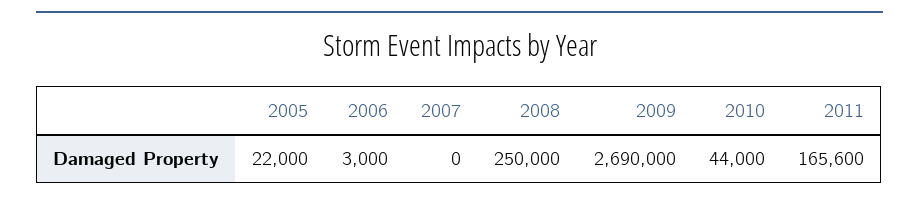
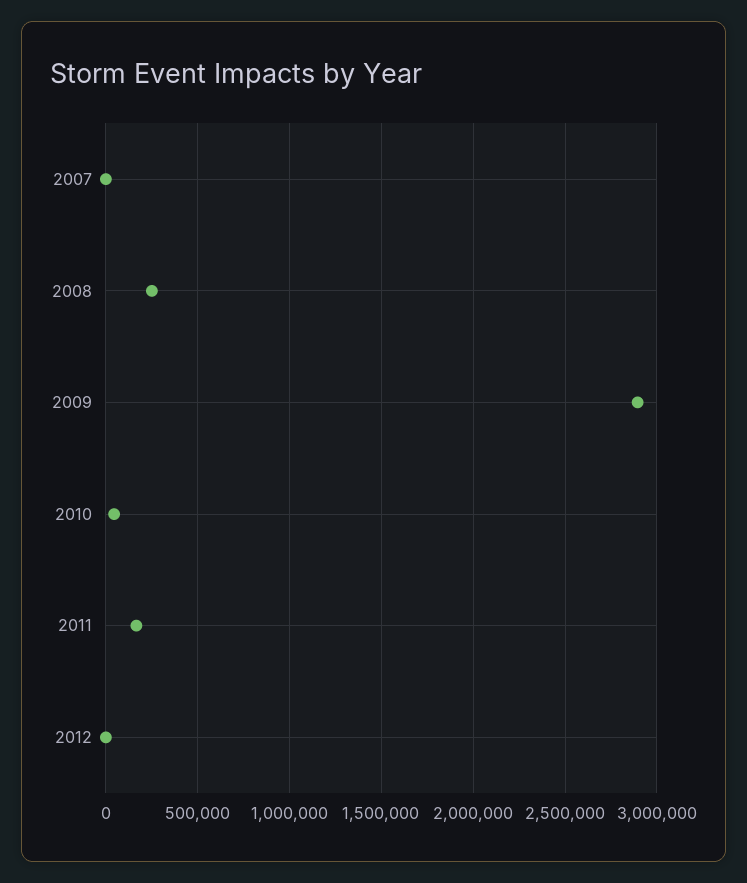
2005: 22000 -> none
2006: 3000 -> none
2009: 2690000 -> 2900000
2012: none -> 0

